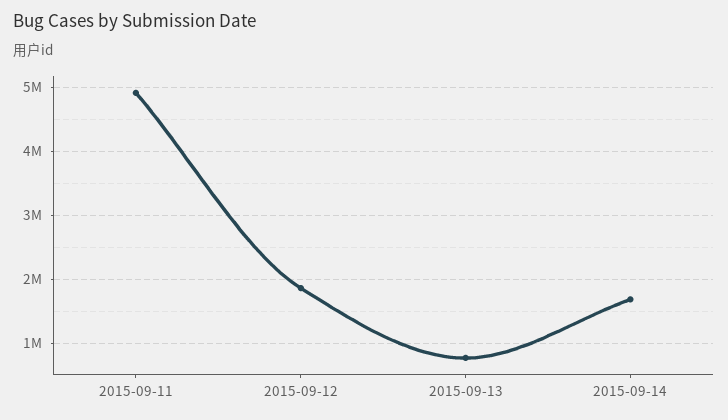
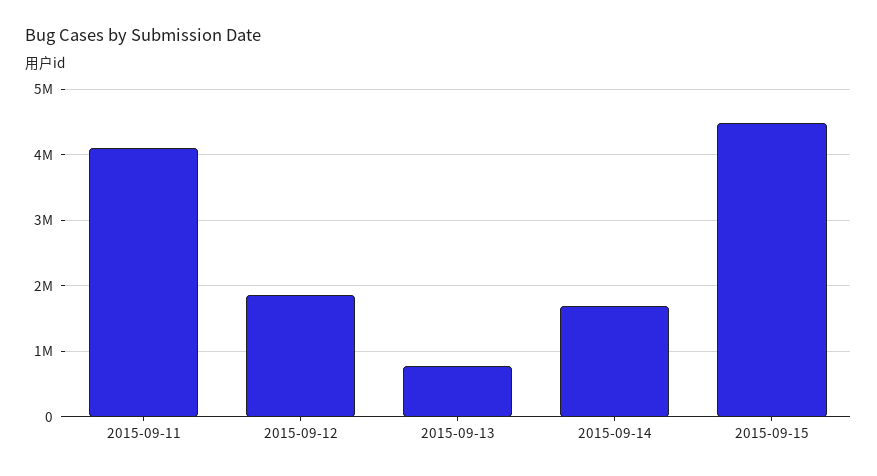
2015-09-11: 4900000 -> 4100000
2015-09-15: none -> 4500000

